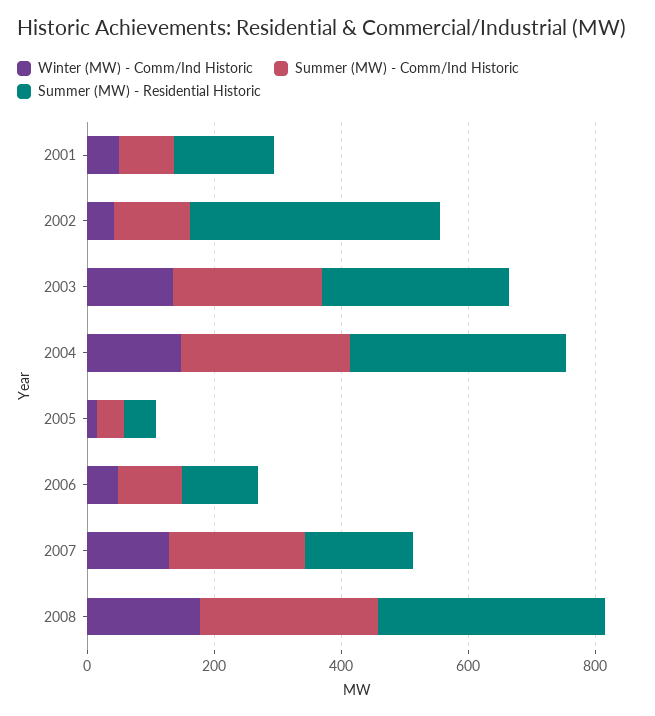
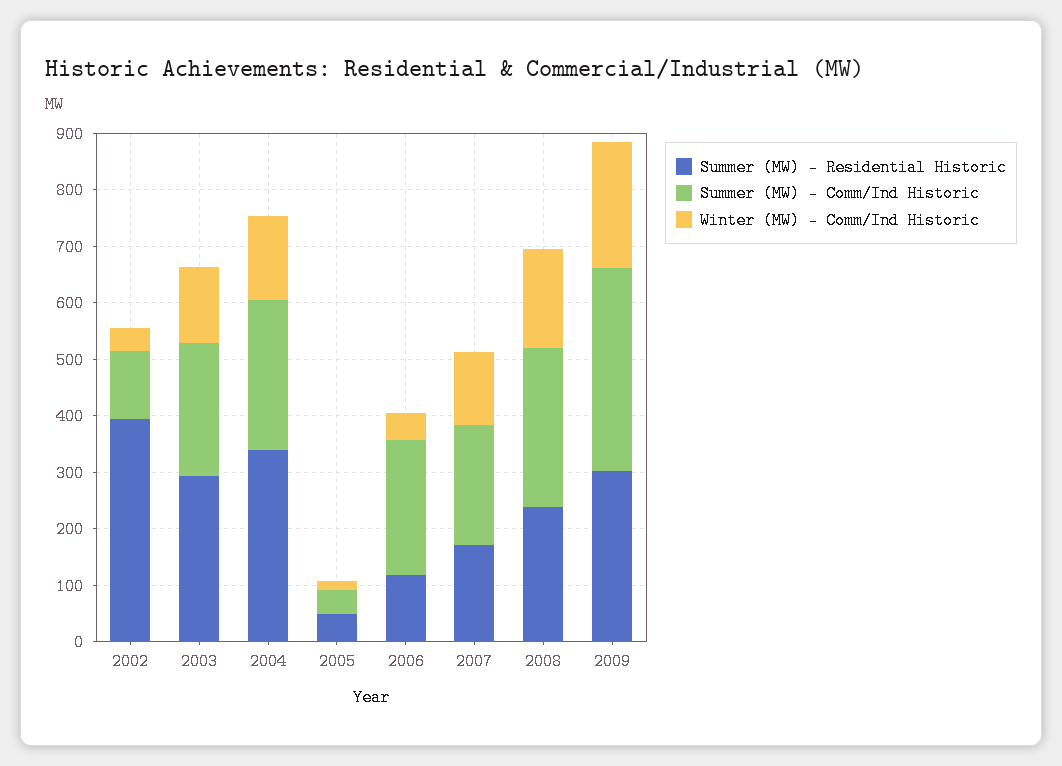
Winter (MW) - Comm/Ind Historic, 2001: 50 -> none
Summer (MW) - Comm/Ind Historic, 2001: 100 -> none
Summer (MW) - Residential Historic, 2001: 150 -> none
Summer (MW) - Comm/Ind Historic, 2006: 100 -> 240
Summer (MW) - Residential Historic, 2008: 350 -> 240
Summer (MW) - Residential Historic, 2009: none -> 300
Summer (MW) - Comm/Ind Historic, 2009: none -> 360
Winter (MW) - Comm/Ind Historic, 2009: none -> 220

